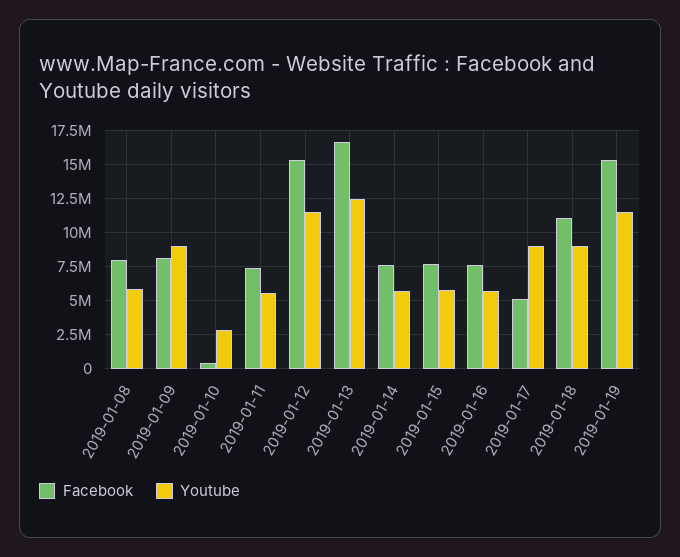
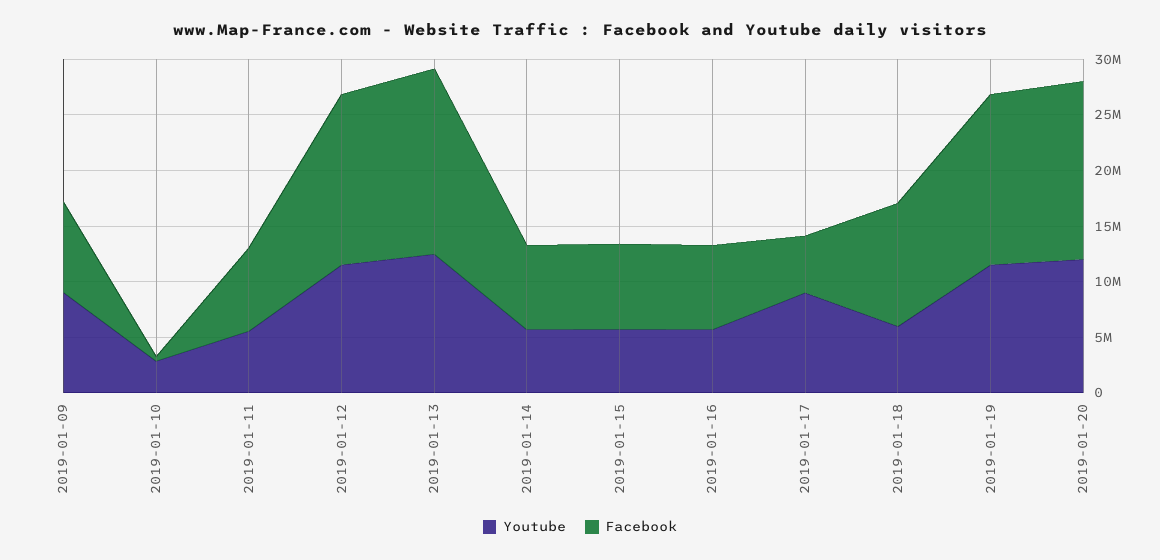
Facebook, 2019-01-08: 8000000 -> none
Youtube, 2019-01-08: 6000000 -> none
Youtube, 2019-01-18: 9000000 -> 6000000
Youtube, 2019-01-20: none -> 12000000
Facebook, 2019-01-20: none -> 16000000

